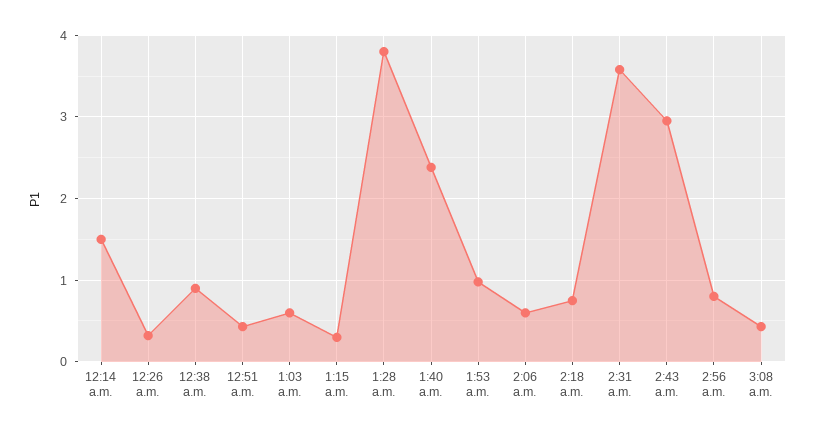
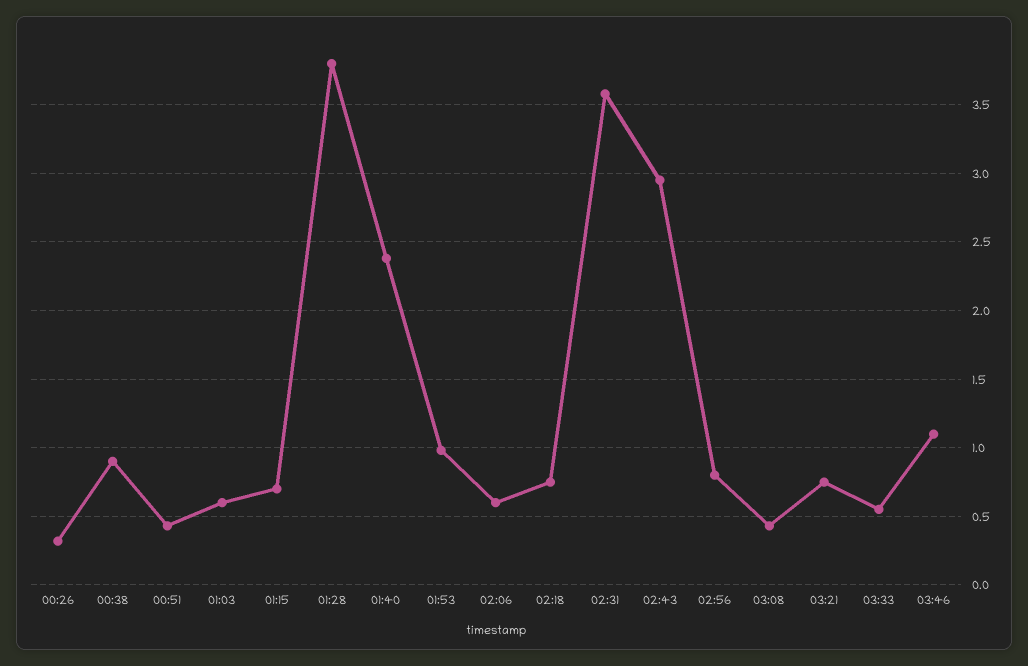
12:14 a.m.: 1.5 -> none
1:15 a.m.: 0.3 -> 0.7
03:21: none -> 0.75
03:33: none -> 0.55
03:46: none -> 1.1

